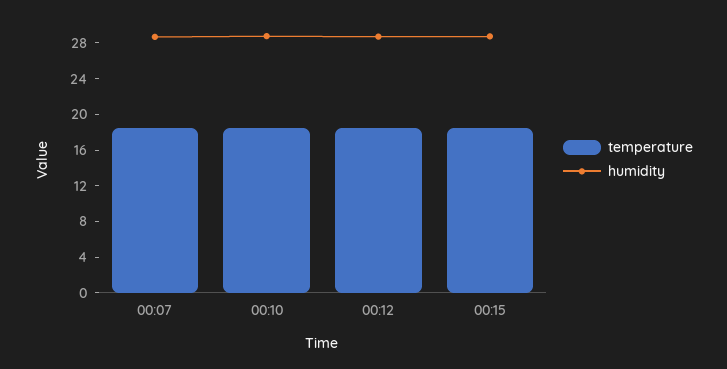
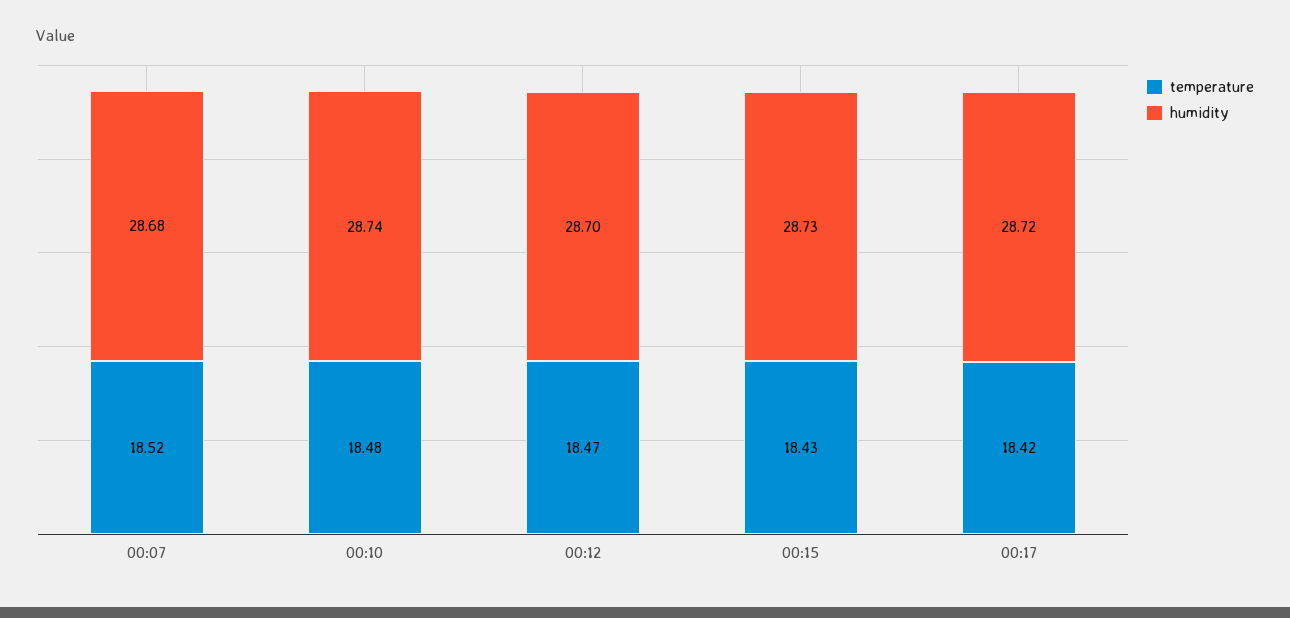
temperature, 00:17: none -> 18.42
humidity, 00:17: none -> 28.72

